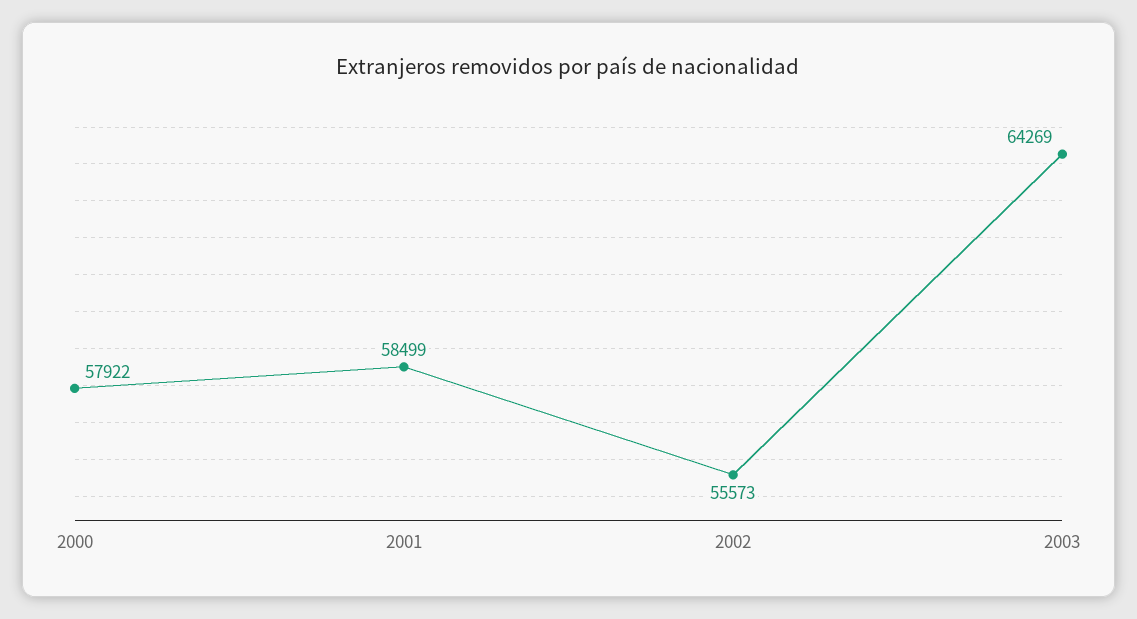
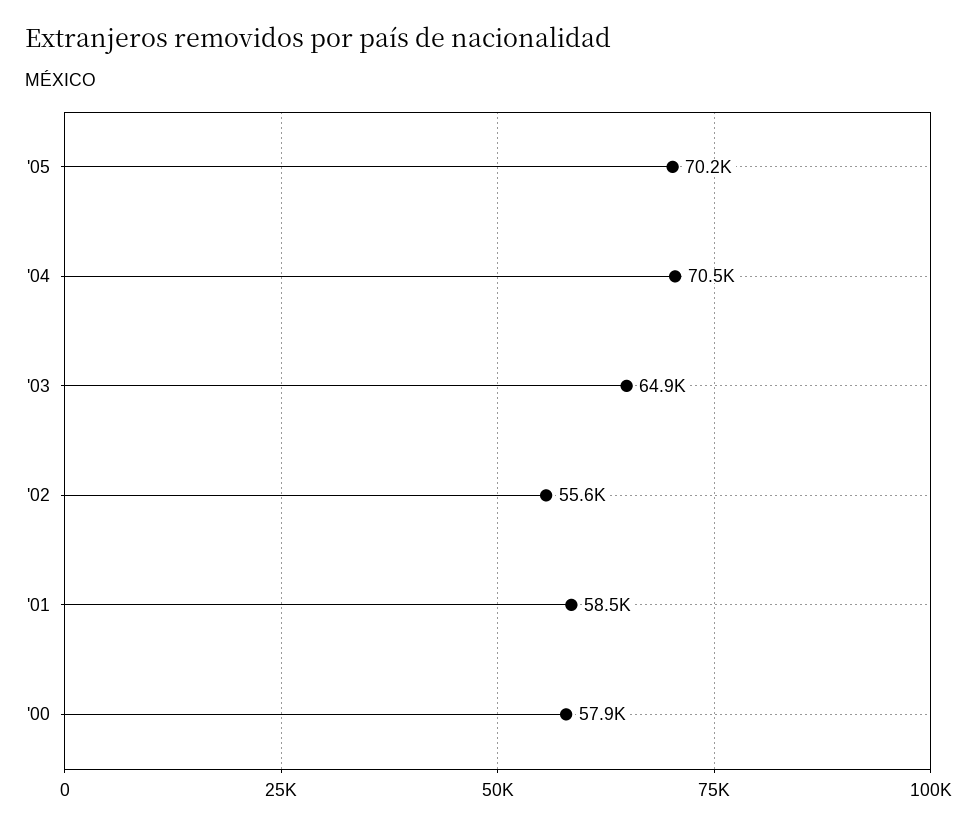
2003: 64269 -> 64900
'05: none -> 70200
'04: none -> 70500

